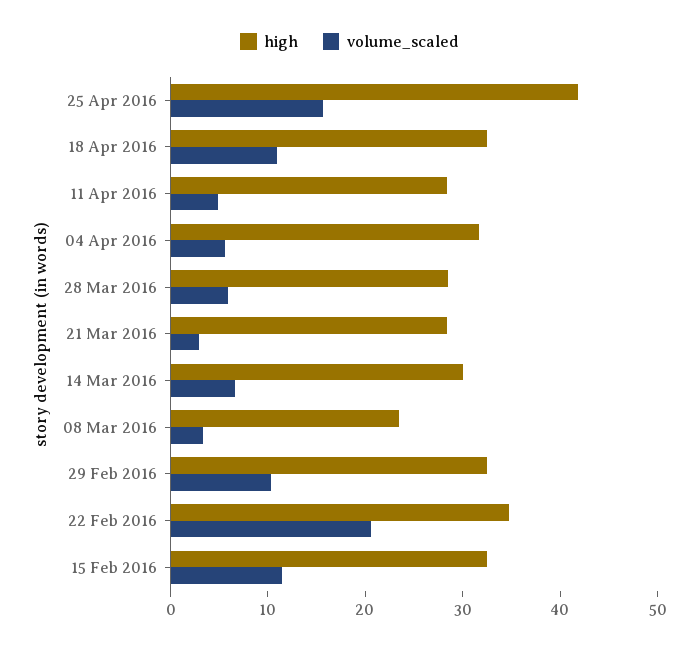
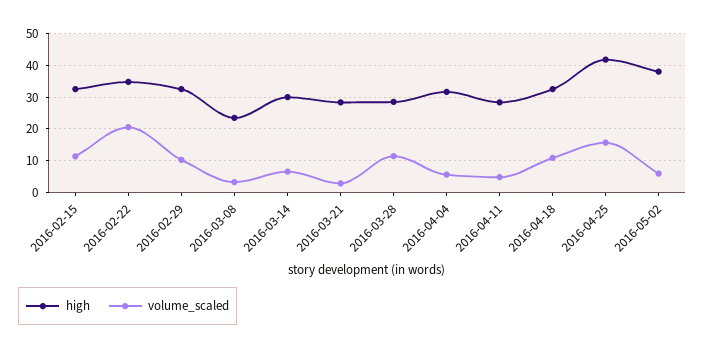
volume_scaled, 28 Mar 2016: 6 -> 12
high, 2016-05-02: none -> 38
volume_scaled, 2016-05-02: none -> 6

